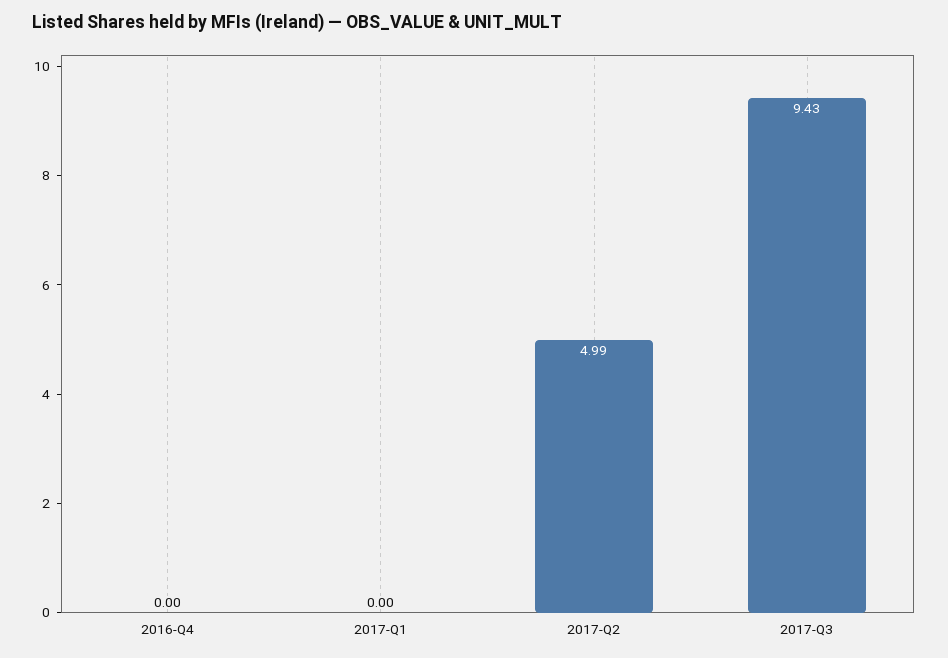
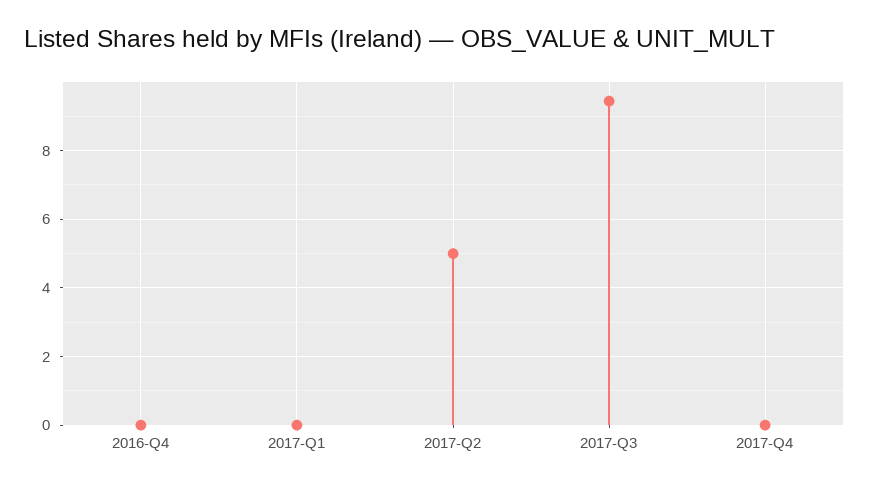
2017-Q4: none -> 0

